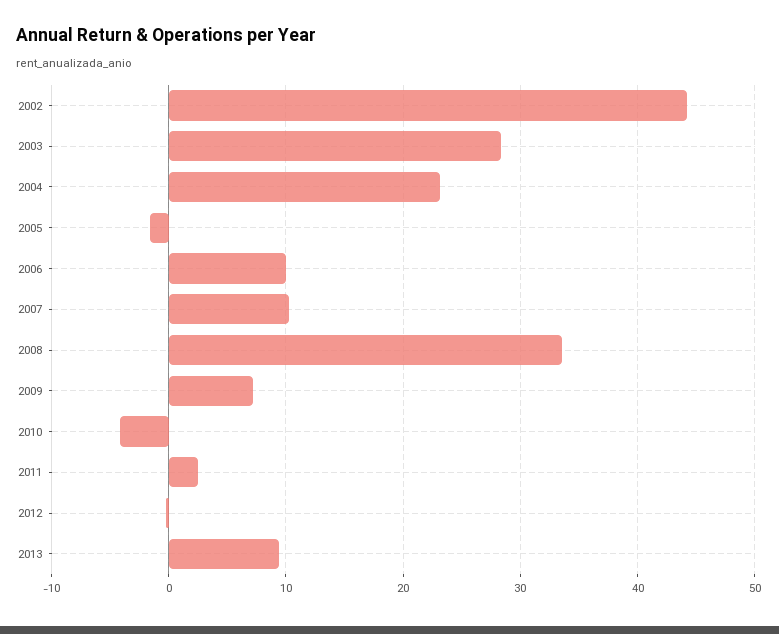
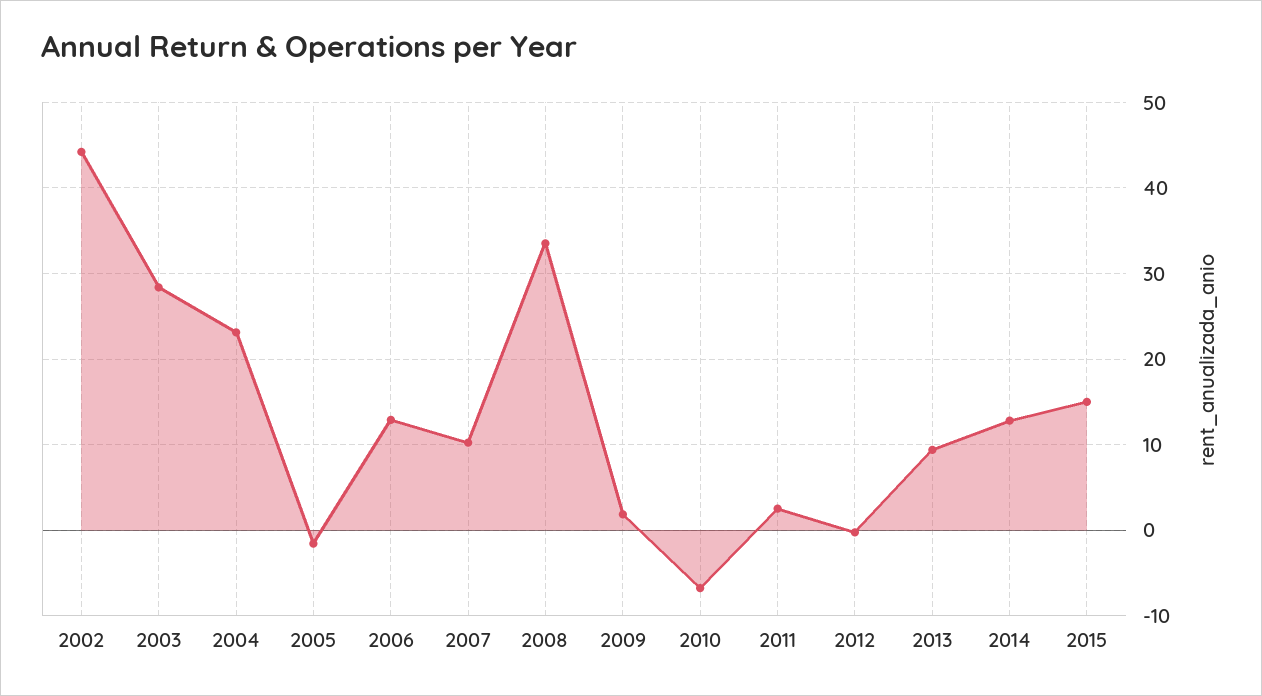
2006: 10 -> 13
2009: 7 -> 2
2010: -4 -> -7
2014: none -> 13
2015: none -> 15

